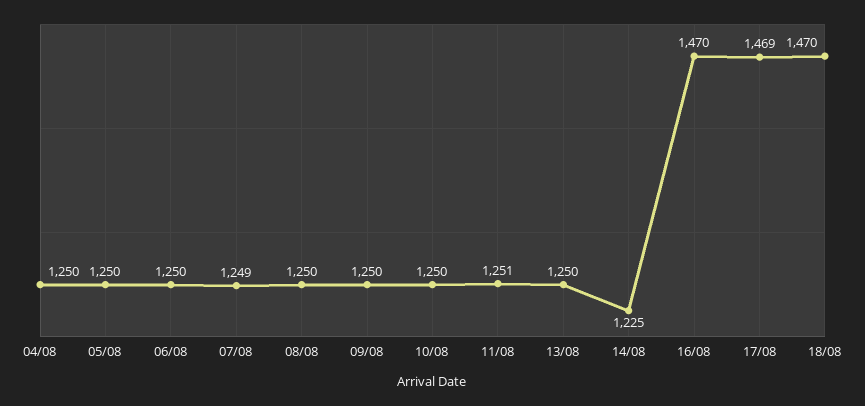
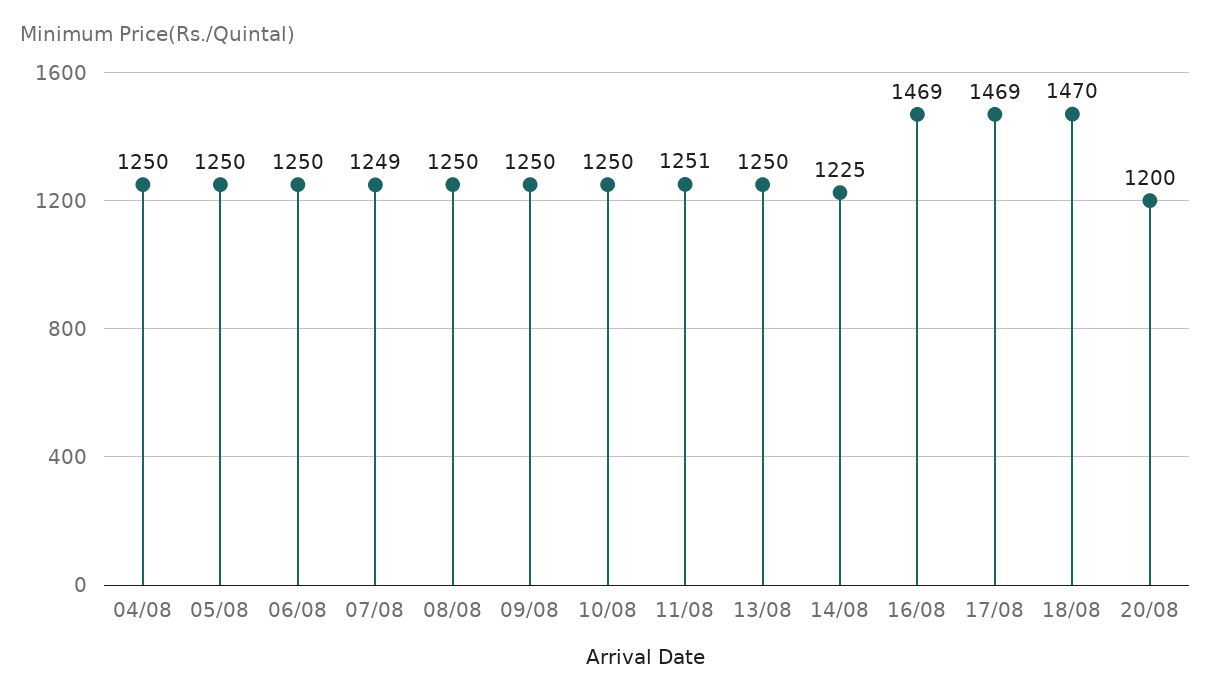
16/08: 1470 -> 1469
20/08: none -> 1200

